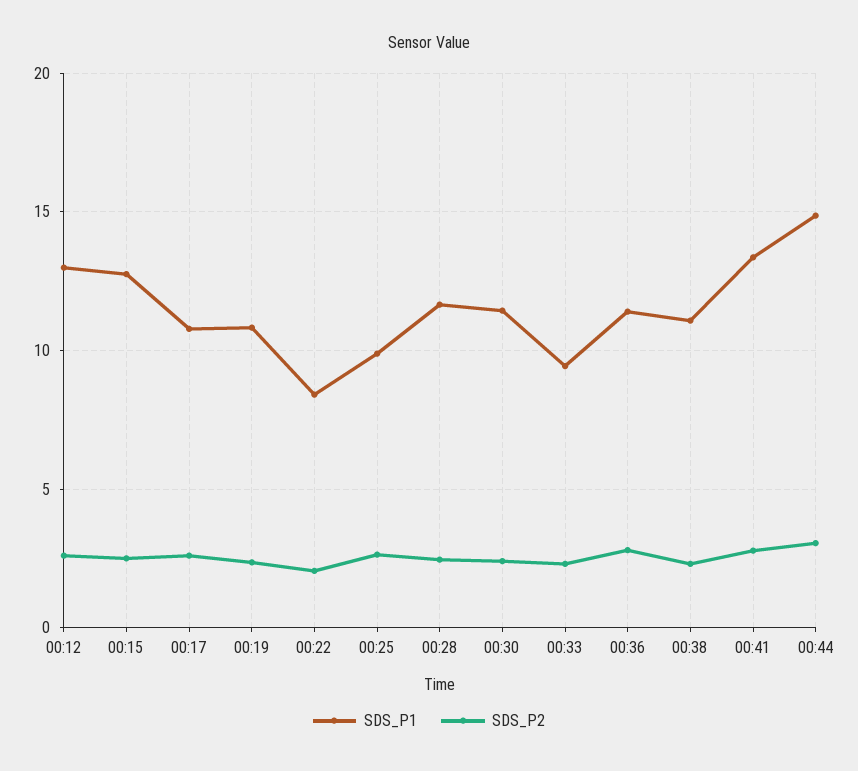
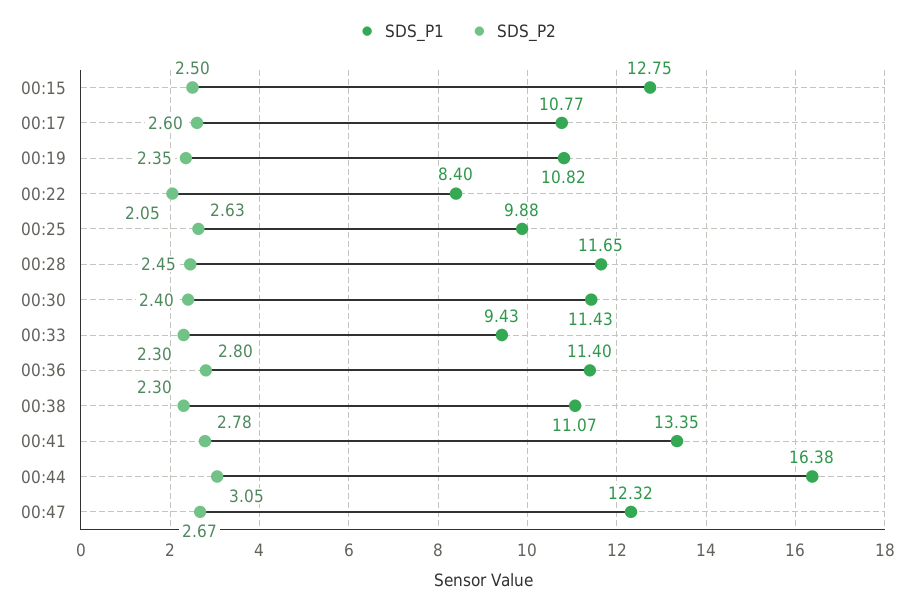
SDS_P1, 00:12: 13 -> none
SDS_P2, 00:12: 2.5 -> none
SDS_P1, 00:44: 15 -> 16.38
SDS_P1, 00:47: none -> 12.32
SDS_P2, 00:47: none -> 2.67

